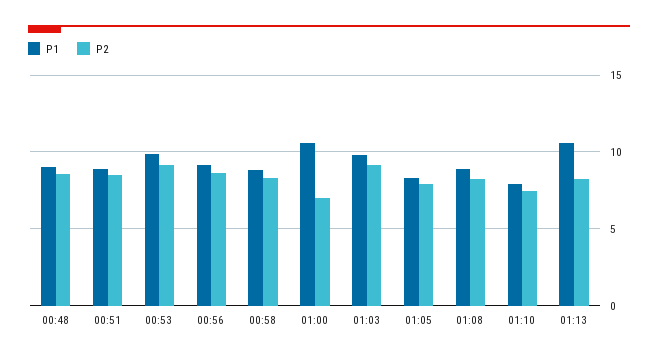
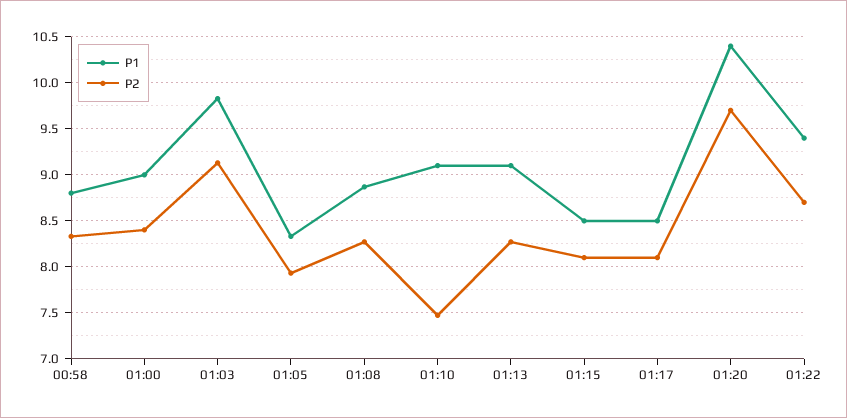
P1, 00:48: 9 -> none
P2, 00:48: 8.5 -> none
P1, 00:51: 9 -> none
P2, 00:51: 8.5 -> none
P1, 00:53: 10 -> none
P2, 00:53: 9 -> none
P1, 00:56: 9 -> none
P2, 00:56: 8.5 -> none
P1, 01:00: 10.5 -> 9
P2, 01:00: 7 -> 8.4
P1, 01:10: 8 -> 9.1
P1, 01:13: 10.5 -> 9.1
P1, 01:15: none -> 8.5
P2, 01:15: none -> 8.1
P1, 01:17: none -> 8.5
P2, 01:17: none -> 8.1
P1, 01:20: none -> 10.4
P2, 01:20: none -> 9.7
P1, 01:22: none -> 9.4
P2, 01:22: none -> 8.7

